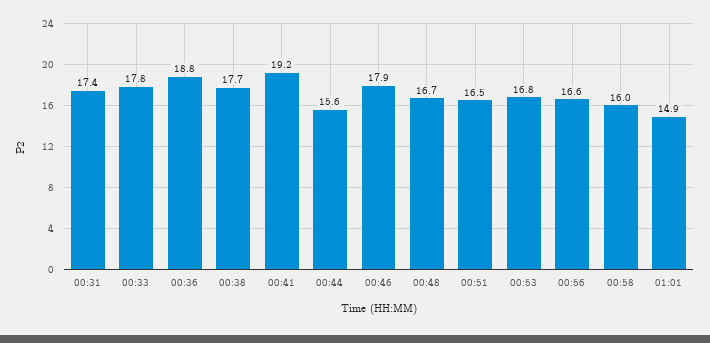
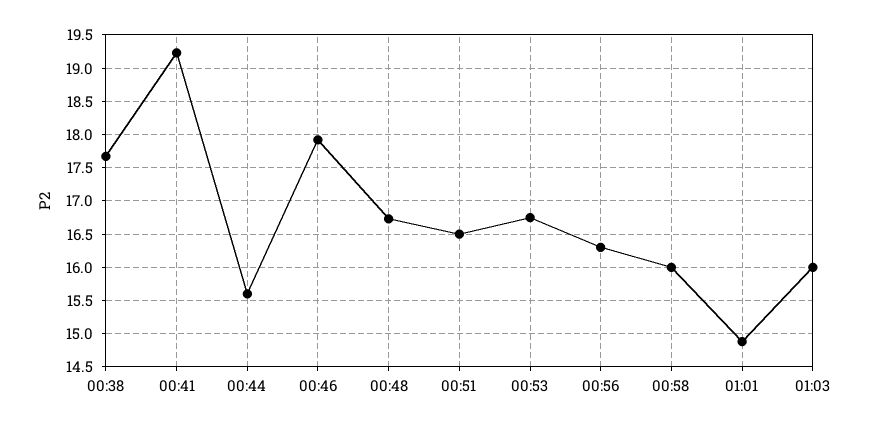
00:31: 17.4 -> none
00:33: 17.8 -> none
00:36: 18.8 -> none
00:56: 16.6 -> 16.3
01:03: none -> 16

